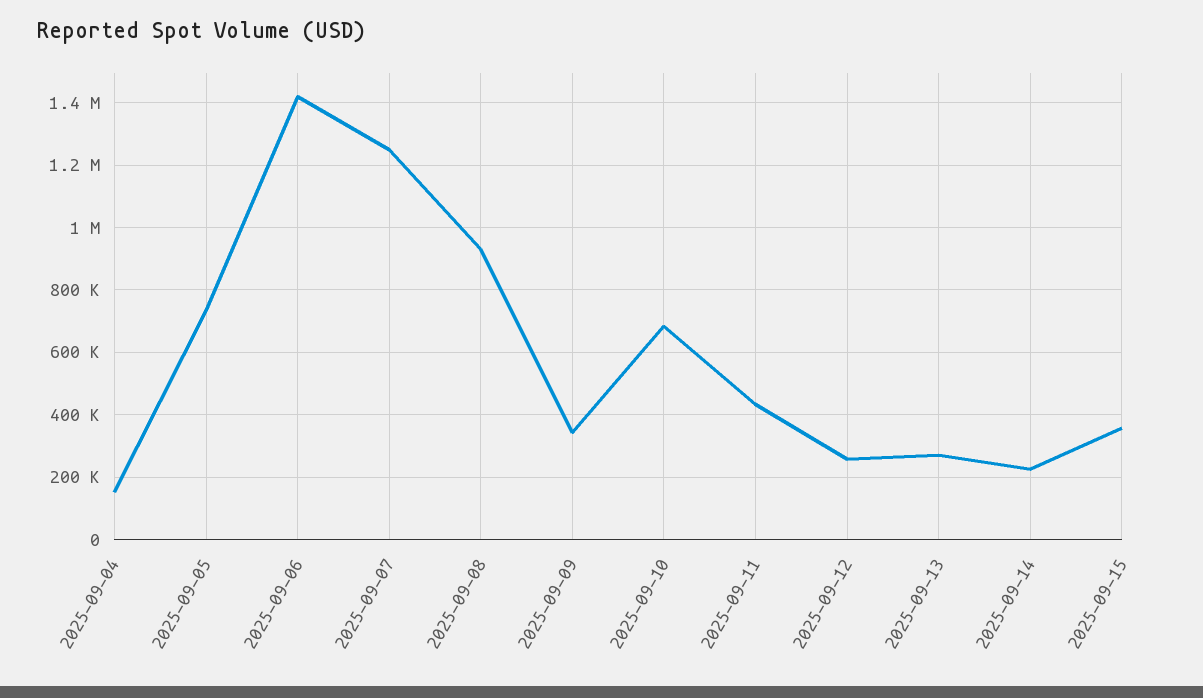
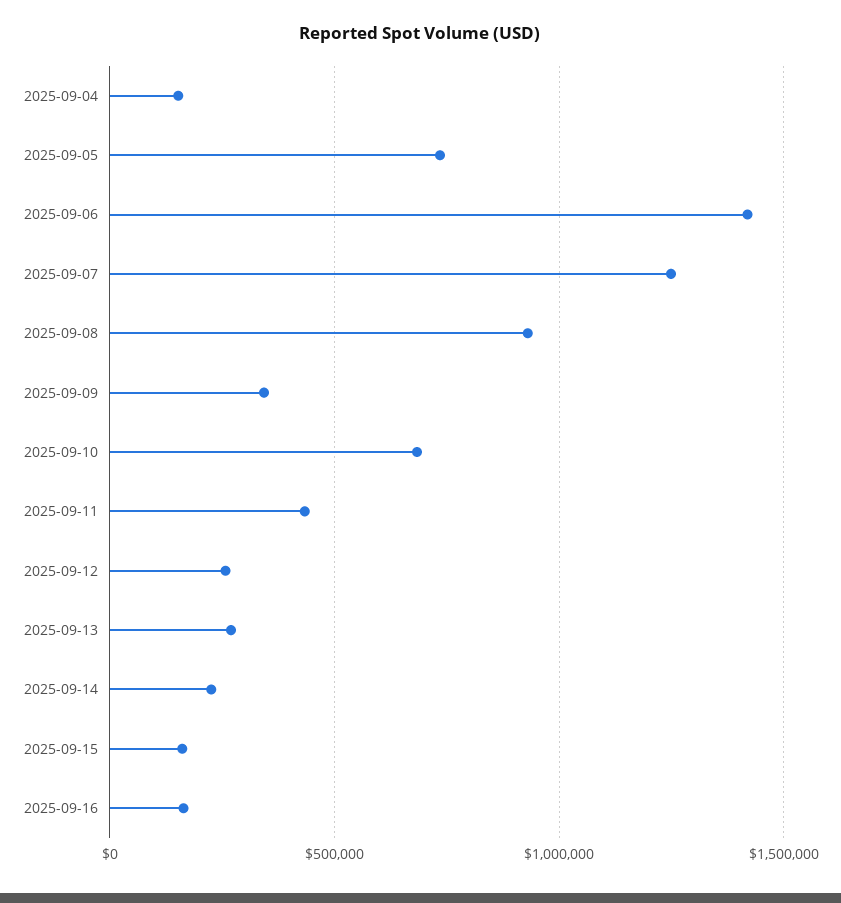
2025-09-15: 360000 -> 150000
2025-09-16: none -> 150000

